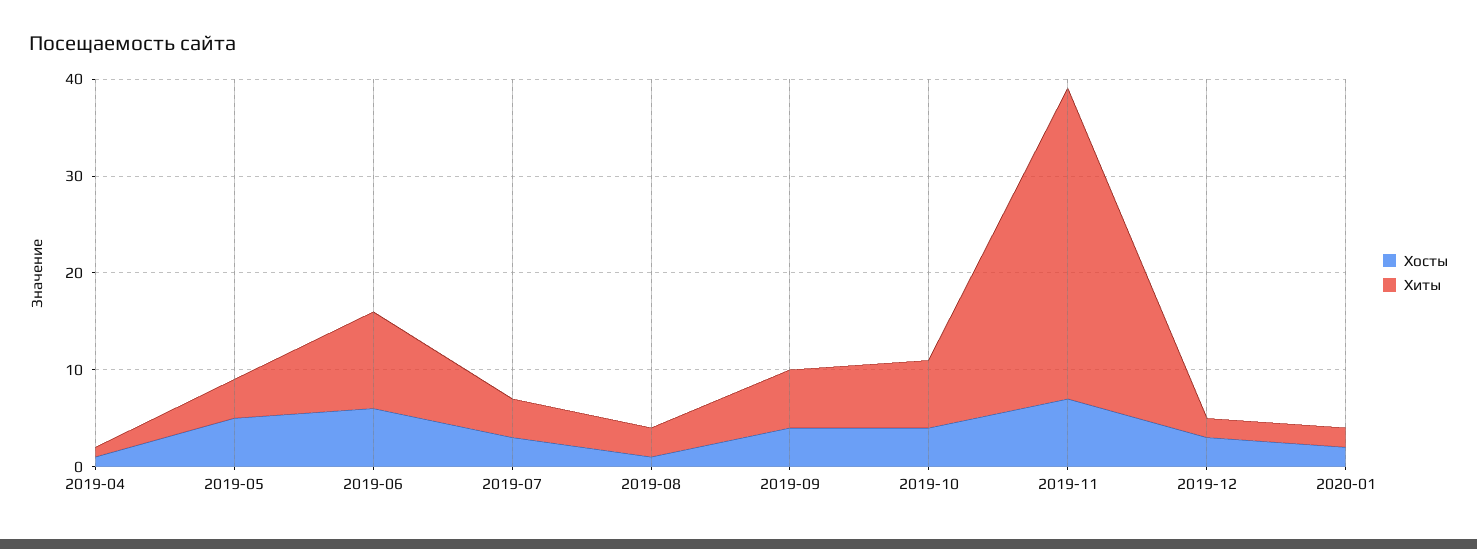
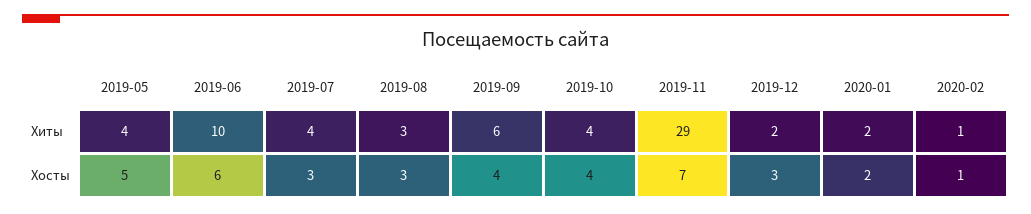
Хосты, 2019-04: 1 -> none
Хиты, 2019-04: 1 -> none
Хосты, 2019-08: 1 -> 3
Хиты, 2019-10: 7 -> 4
Хиты, 2019-11: 32 -> 29
Хиты, 2020-02: none -> 1
Хосты, 2020-02: none -> 1

